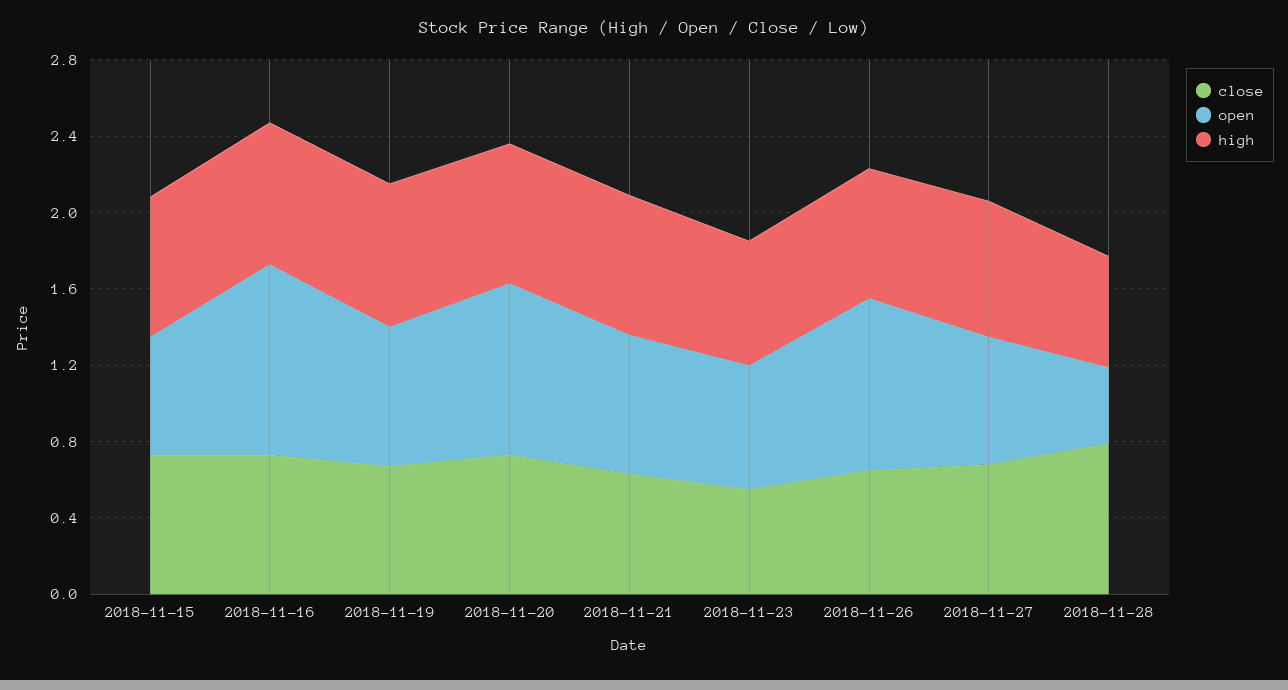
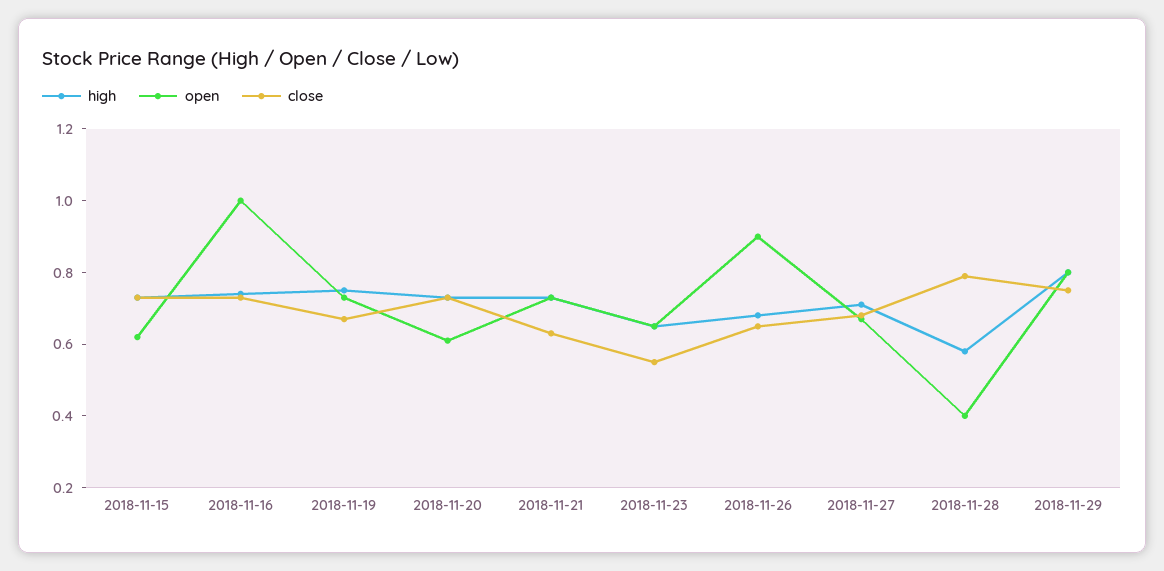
open, 2018-11-20: 0.9 -> 0.6
high, 2018-11-29: none -> 0.8
open, 2018-11-29: none -> 0.8
close, 2018-11-29: none -> 0.75

